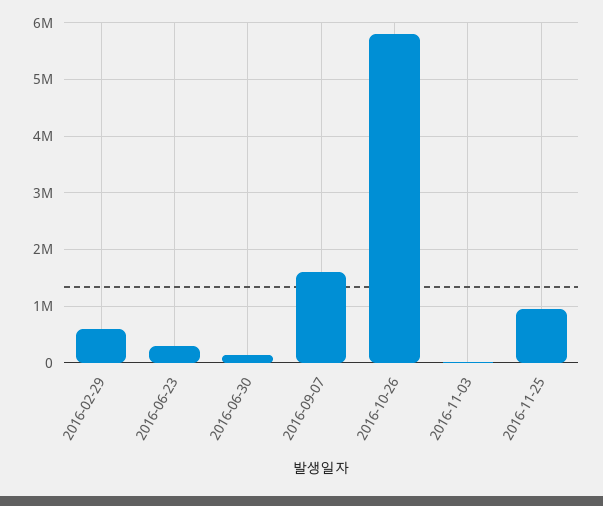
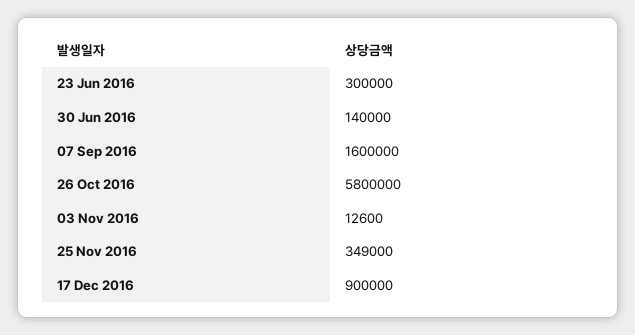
2016-02-29: 600000 -> none
2016-11-25: 1000000 -> 349000
17 Dec 2016: none -> 900000

